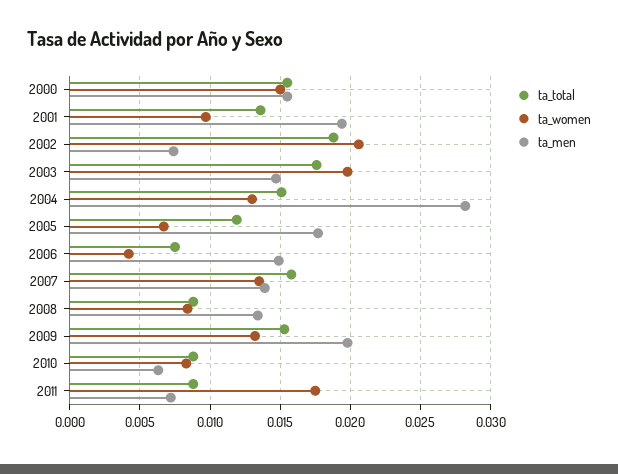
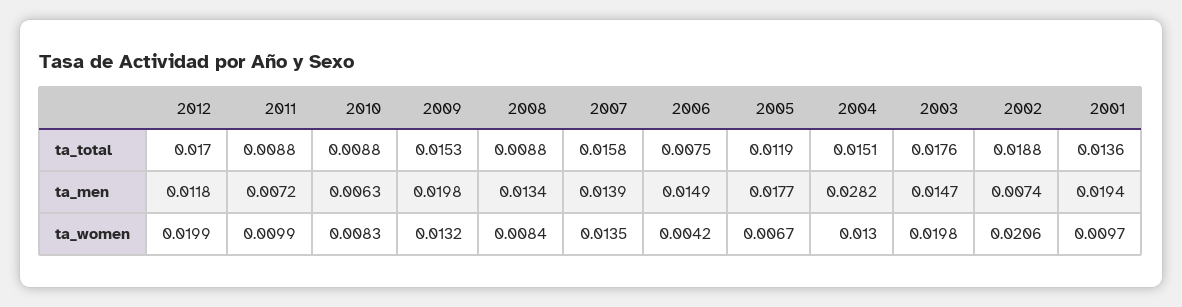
ta_total, 2000: 0.0155 -> none
ta_women, 2000: 0.015 -> none
ta_men, 2000: 0.0155 -> none
ta_women, 2011: 0.0175 -> 0.0099
ta_total, 2012: none -> 0.017
ta_men, 2012: none -> 0.0118
ta_women, 2012: none -> 0.0199

